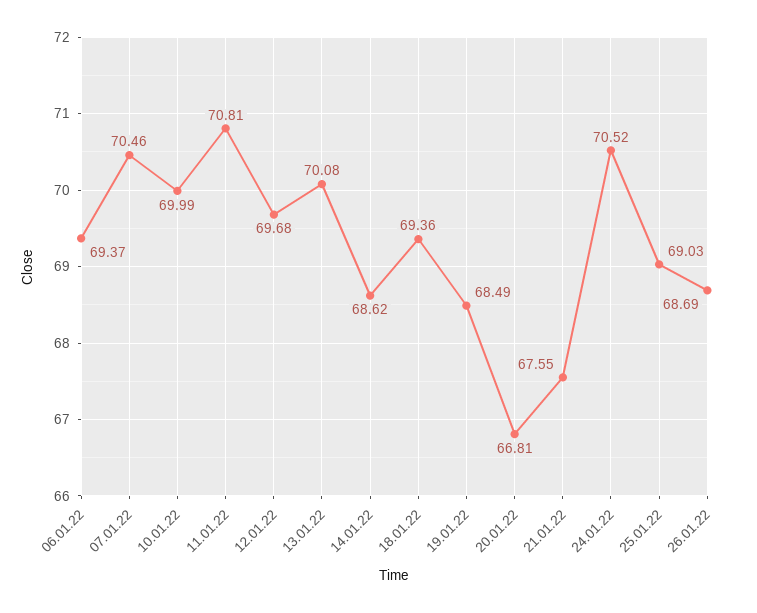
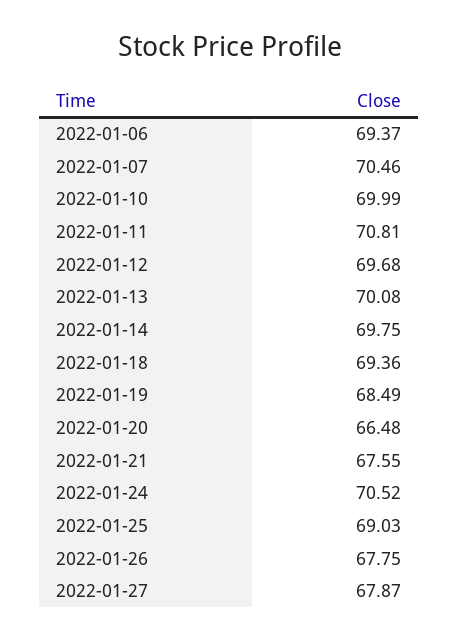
14.01.22: 68.62 -> 69.75
20.01.22: 66.81 -> 66.48
26.01.22: 68.69 -> 67.75
2022-01-27: none -> 67.87

